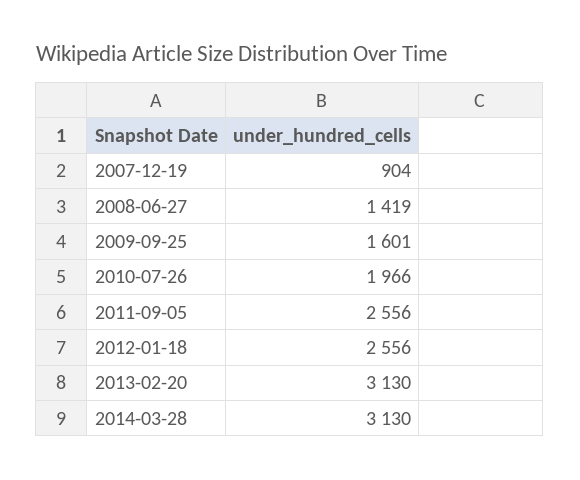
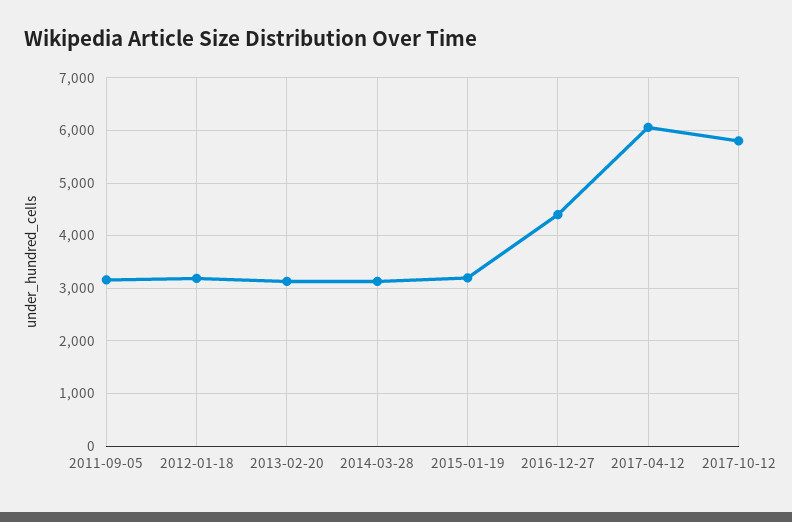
2007-12-19: 904 -> none
2008-06-27: 1419 -> none
2009-09-25: 1601 -> none
2010-07-26: 1966 -> none
2011-09-05: 2556 -> 3200
2012-01-18: 2556 -> 3200
2015-01-19: none -> 3200
2016-12-27: none -> 4400
2017-04-12: none -> 6000
2017-10-12: none -> 5800

